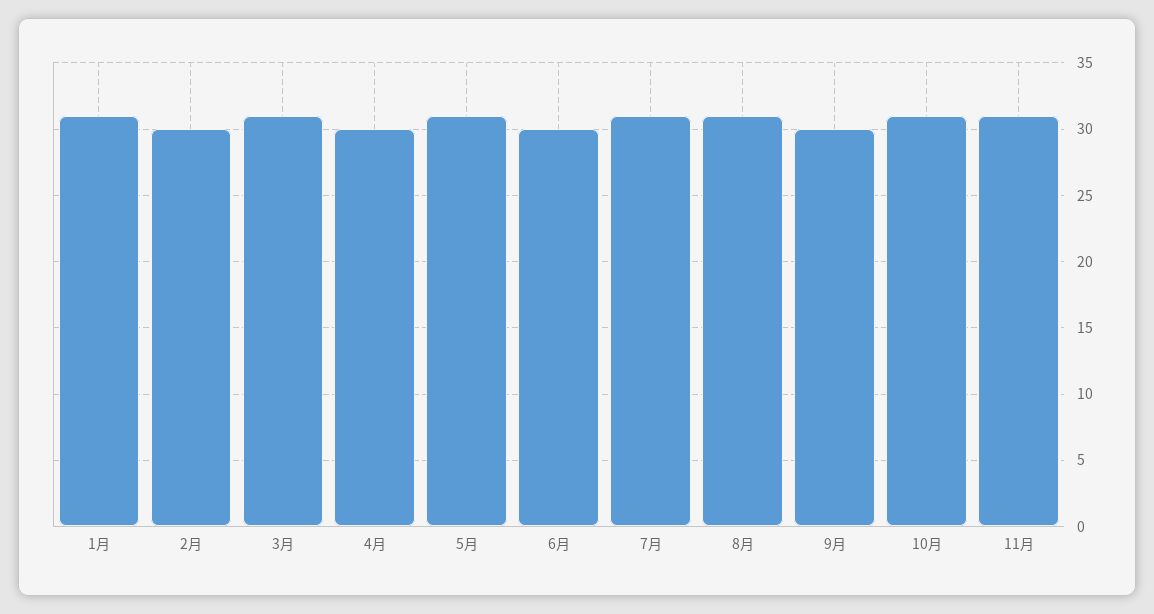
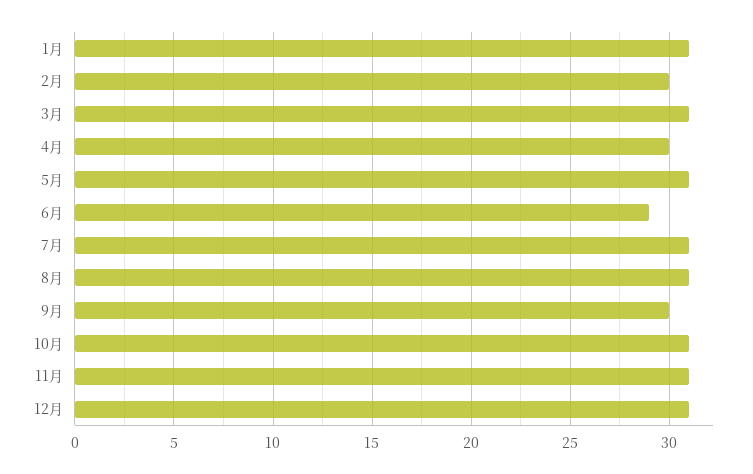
6月: 30 -> 29
12月: none -> 31

